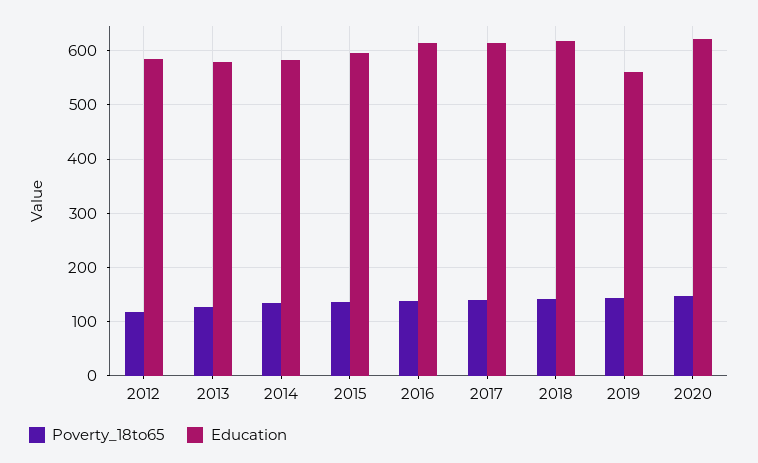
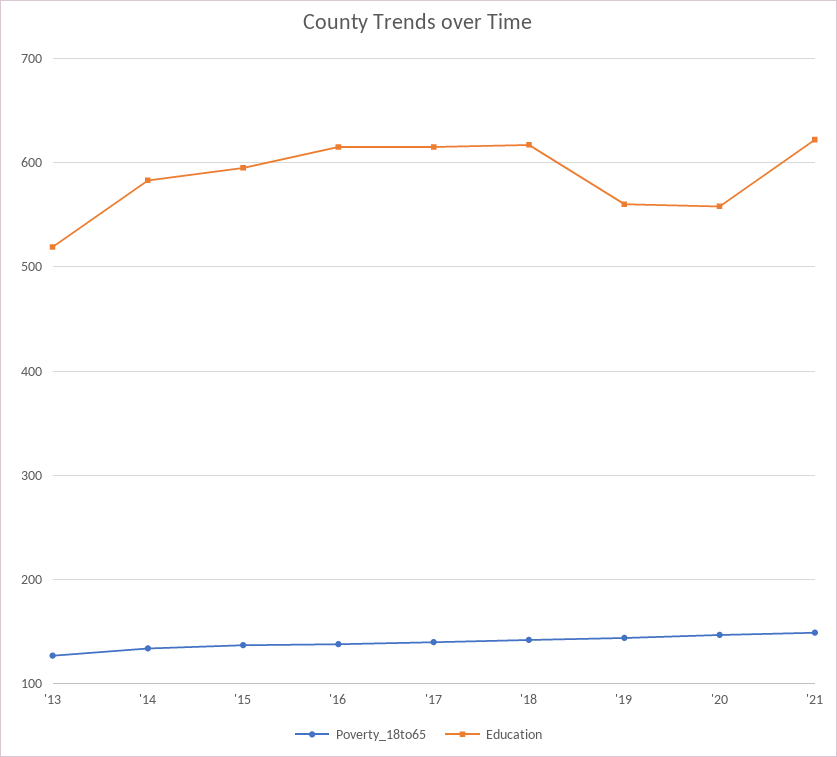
Poverty_18to65, 2012: 120 -> none
Education, 2012: 580 -> none
Education, 2013: 580 -> 520
Education, 2020: 620 -> 560
Poverty_18to65, '21: none -> 150
Education, '21: none -> 620

